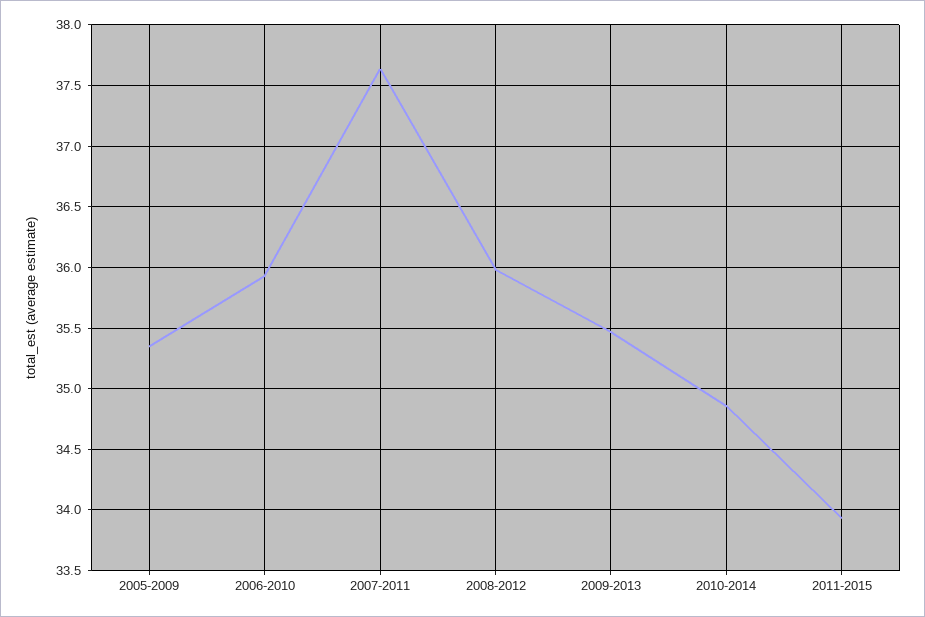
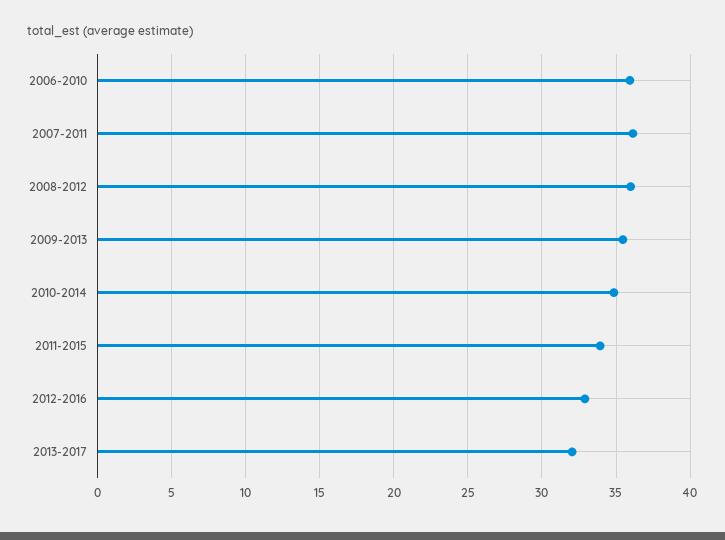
2005-2009: 35.35 -> none
2007-2011: 37.65 -> 36
2012-2016: none -> 33
2013-2017: none -> 32

